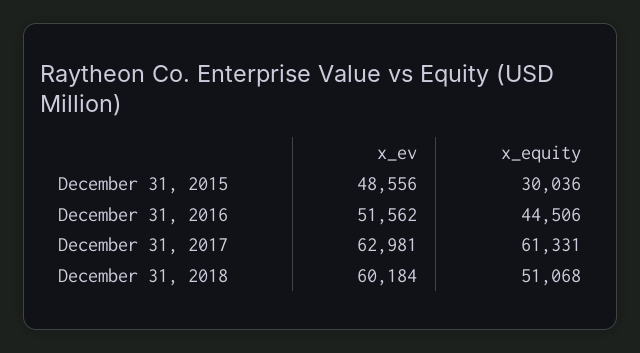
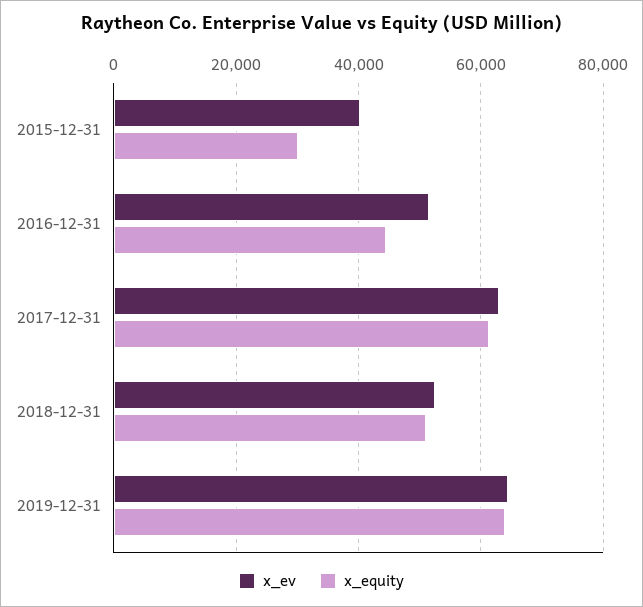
x_ev, December 31, 2015: 48556 -> 40000
x_ev, December 31, 2018: 60184 -> 52000
x_ev, 2019-12-31: none -> 64000
x_equity, 2019-12-31: none -> 64000

